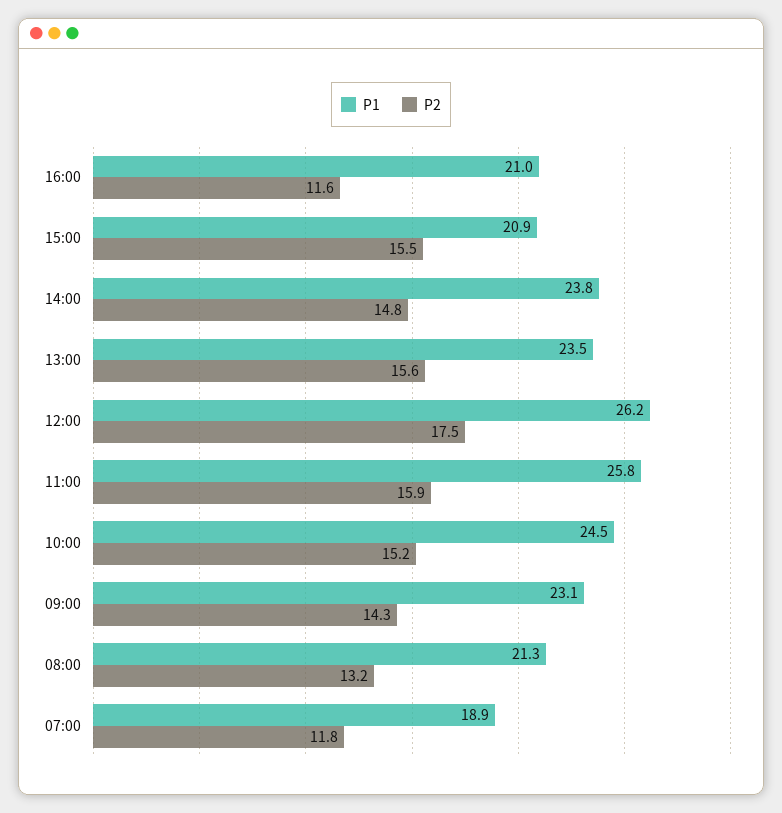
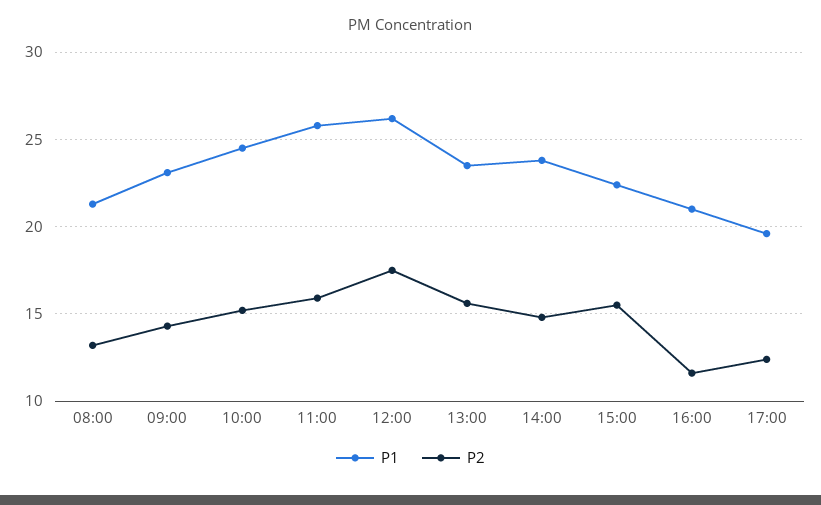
P1, 15:00: 20.9 -> 22.5
P1, 07:00: 18.9 -> none
P2, 07:00: 11.8 -> none
P1, 17:00: none -> 19.5
P2, 17:00: none -> 12.5

